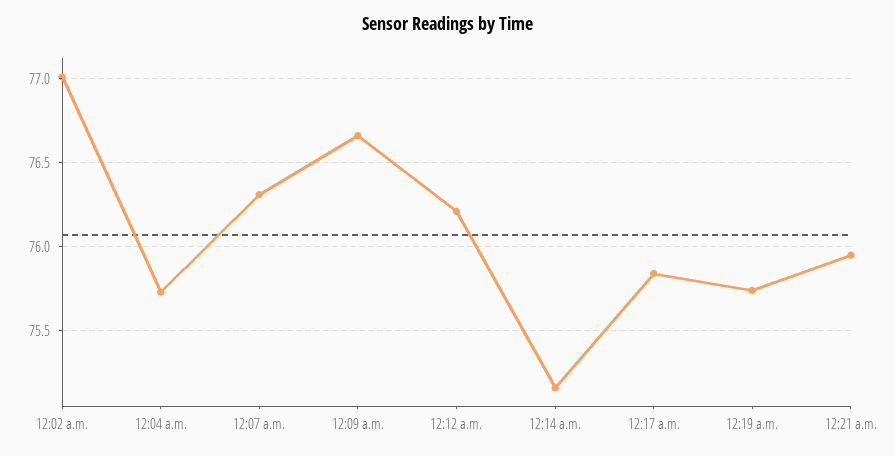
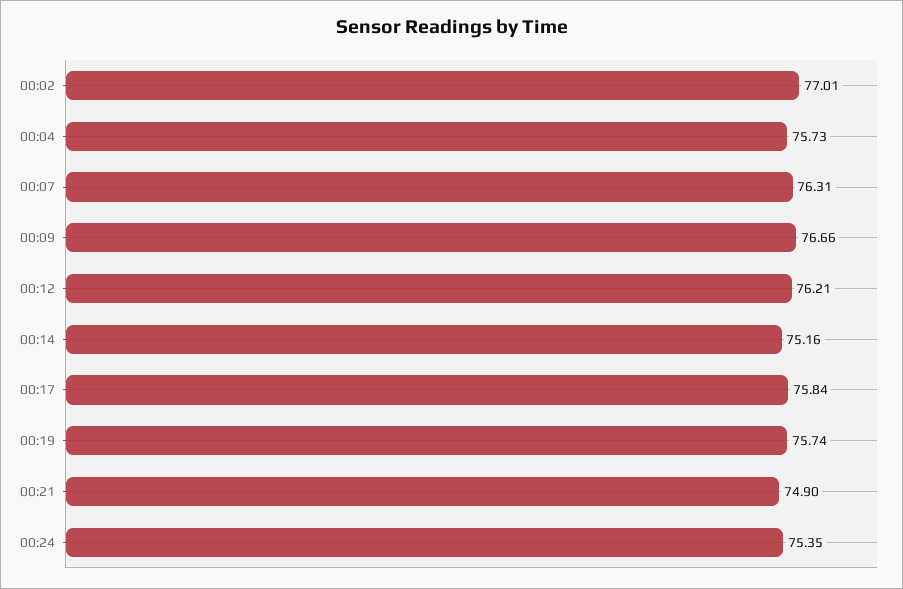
12:21 a.m.: 75.95 -> 74.9
00:24: none -> 75.35

